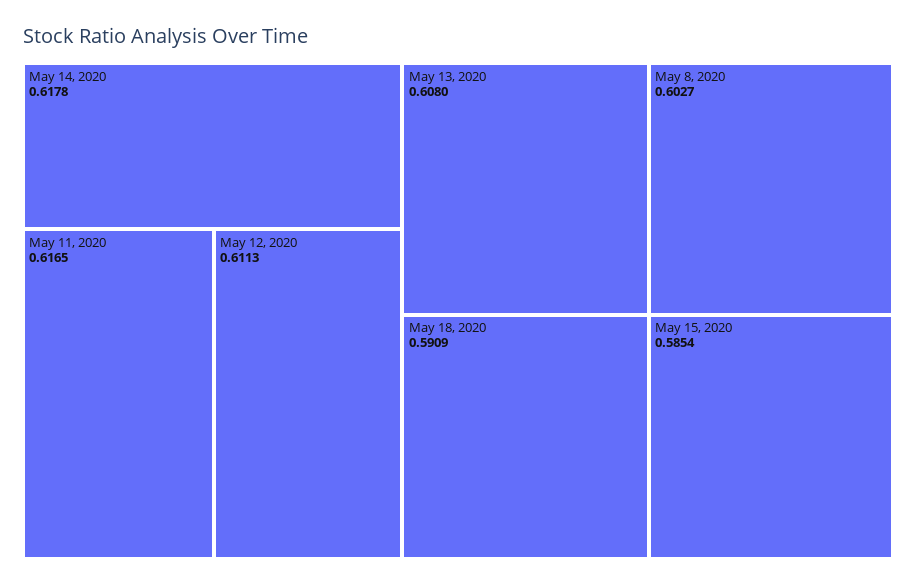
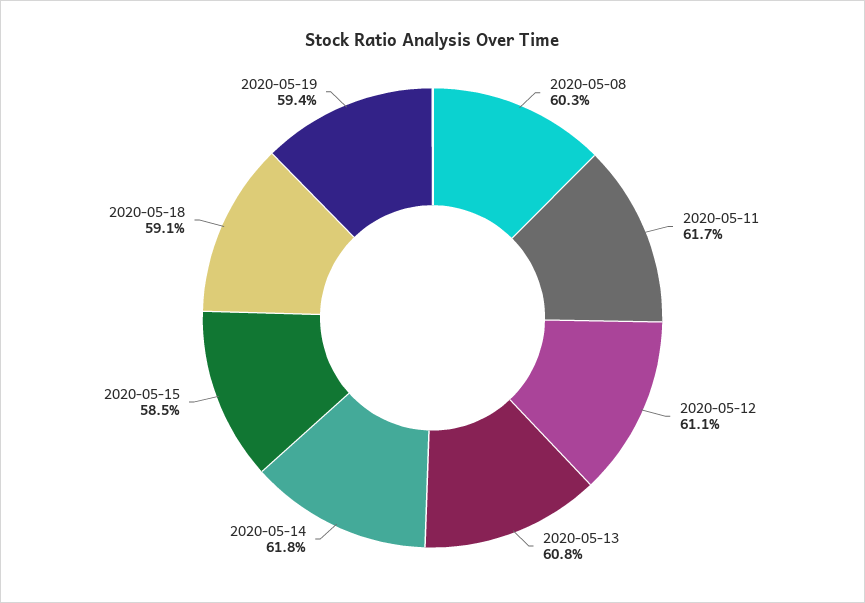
2020-05-19: none -> 0.594

